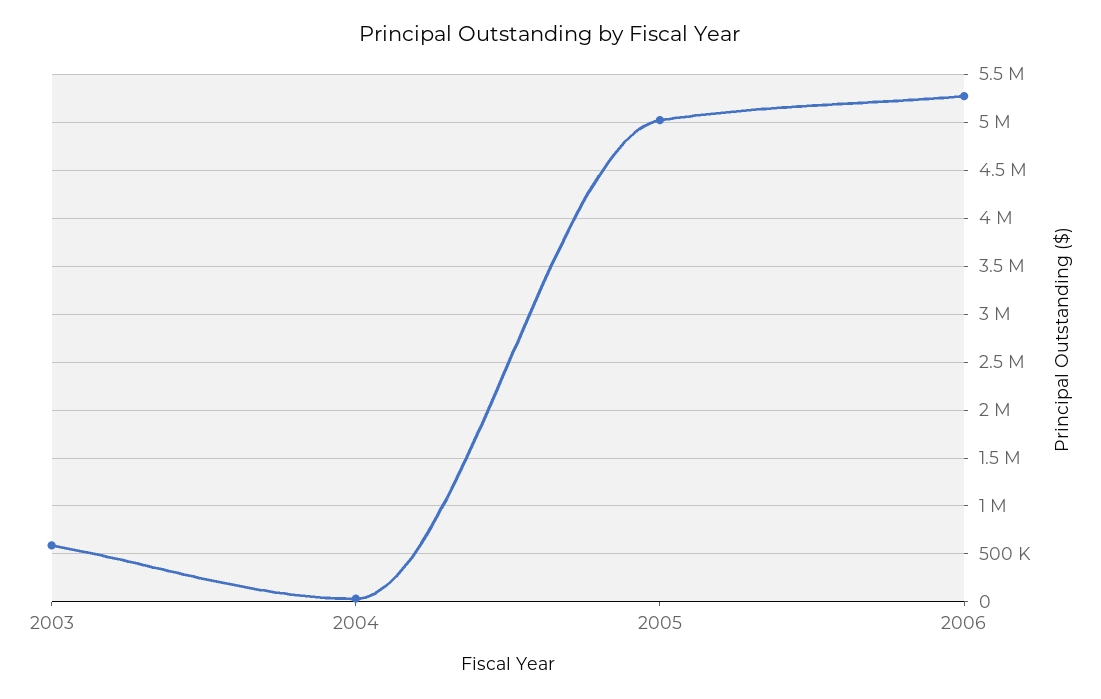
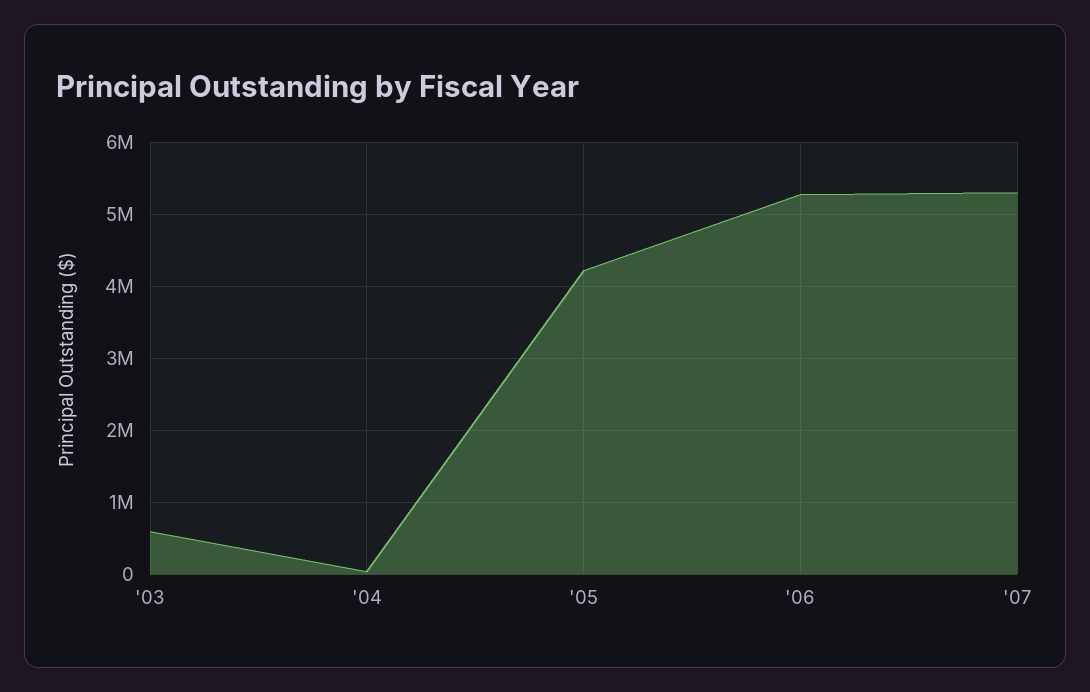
2005: 5000000 -> 4200000
'07: none -> 5300000

